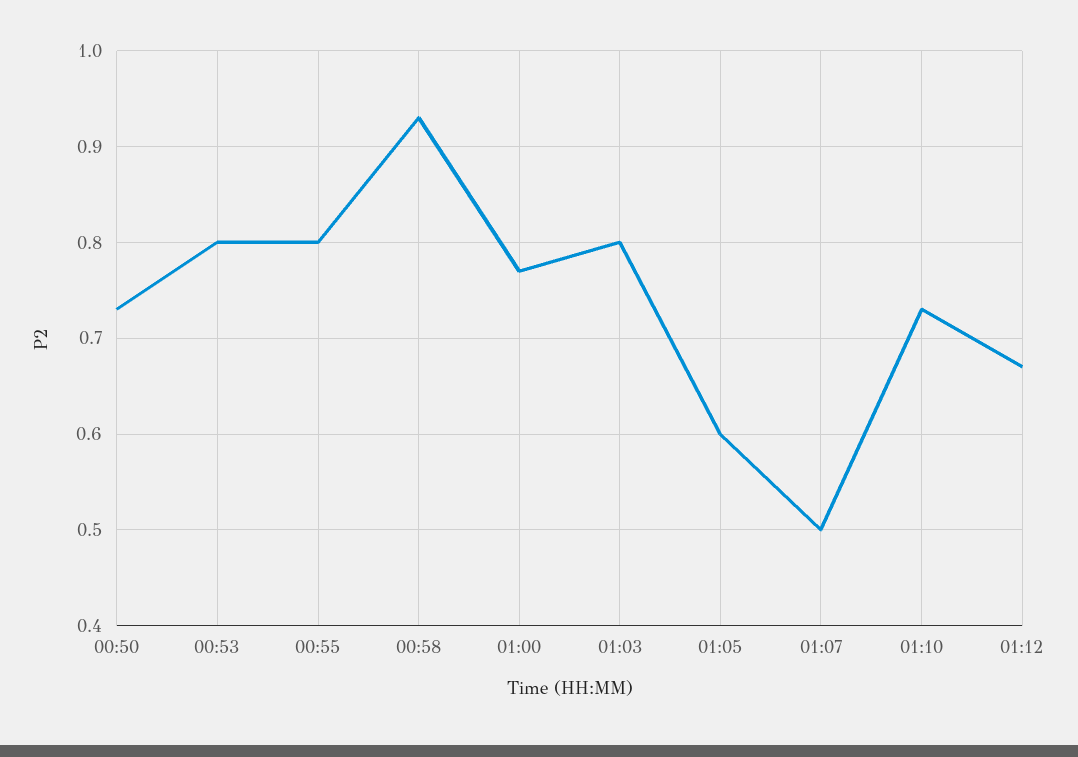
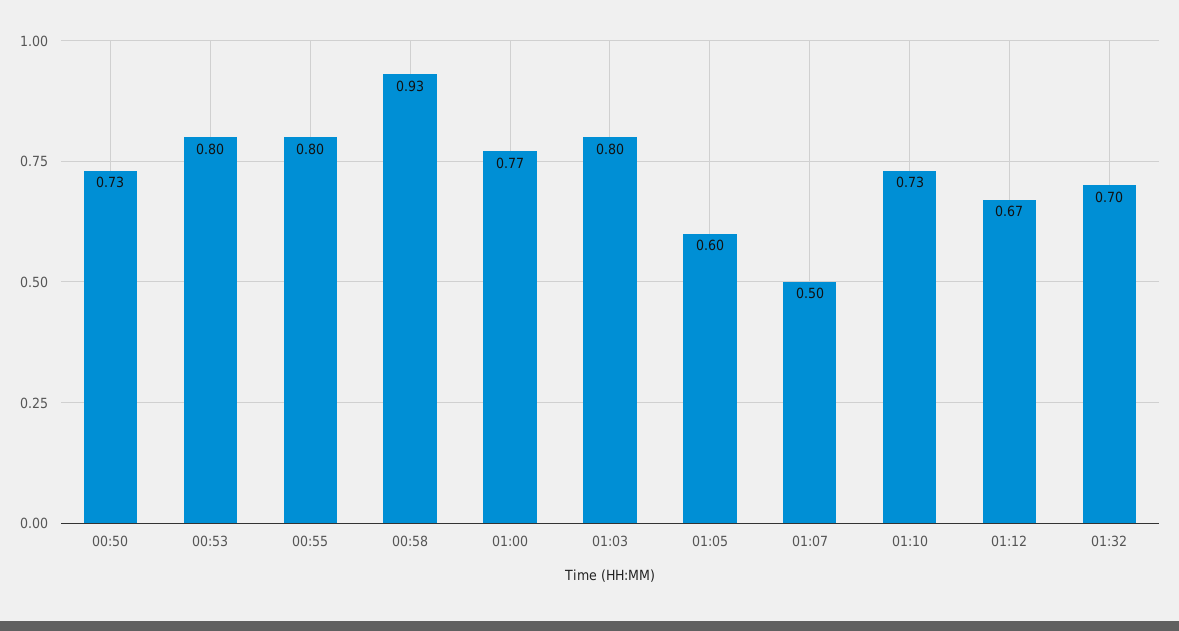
01:32: none -> 0.7

